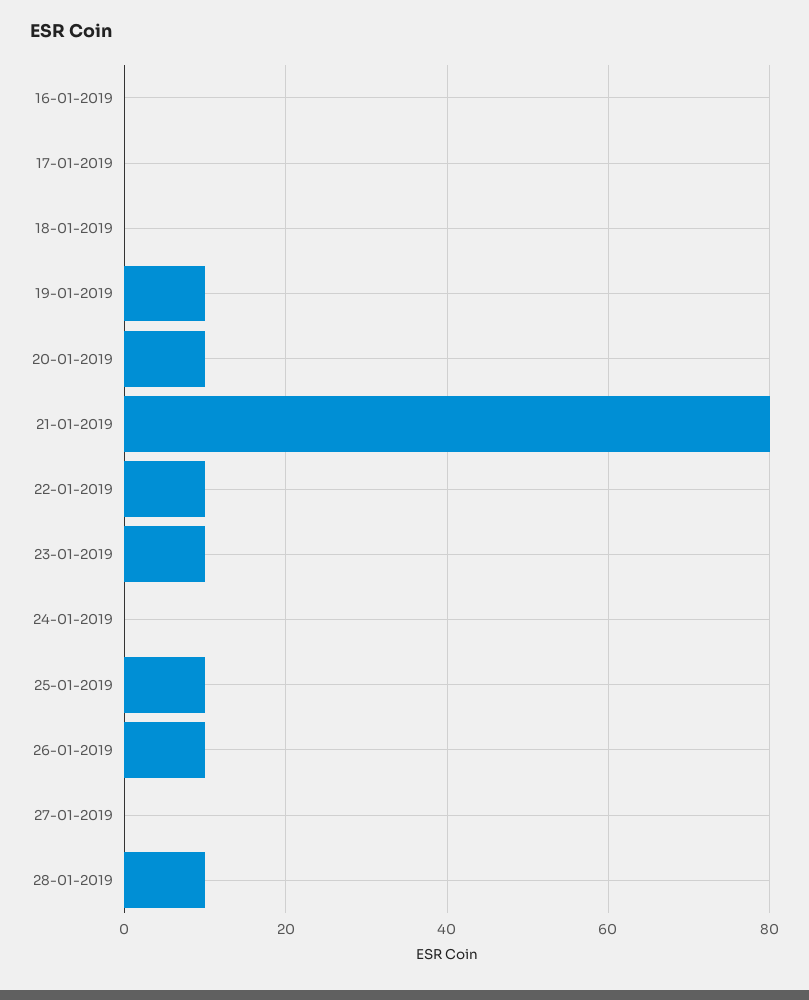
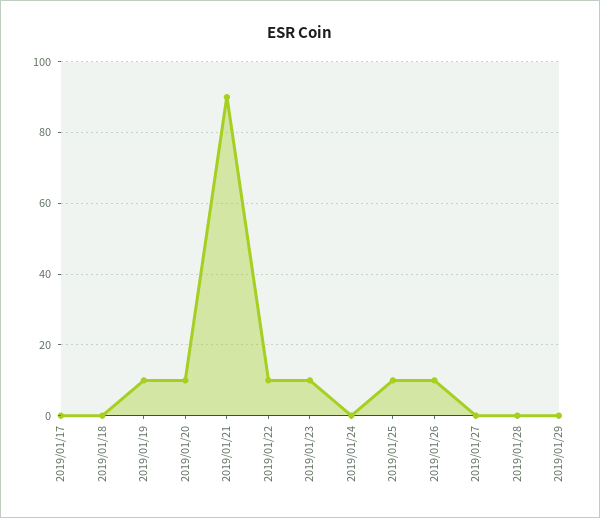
16-01-2019: 0 -> none
21-01-2019: 80 -> 90
28-01-2019: 10 -> 0
2019/01/29: none -> 0

